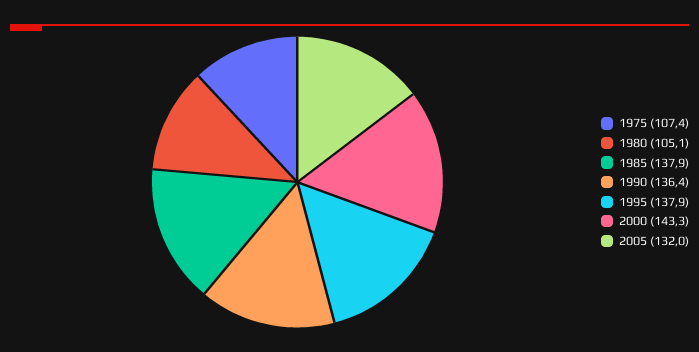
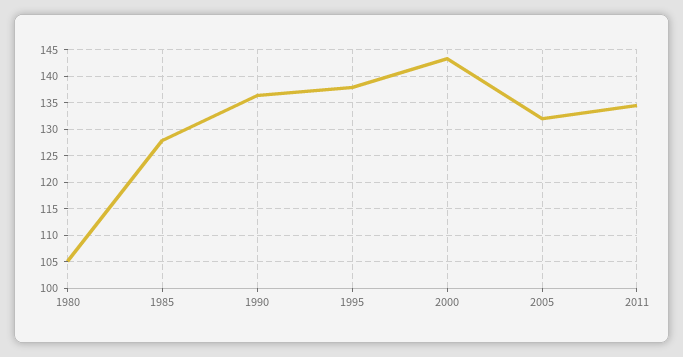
1975: 107.4 -> none
1985: 137.9 -> 127.5
2011: none -> 135

